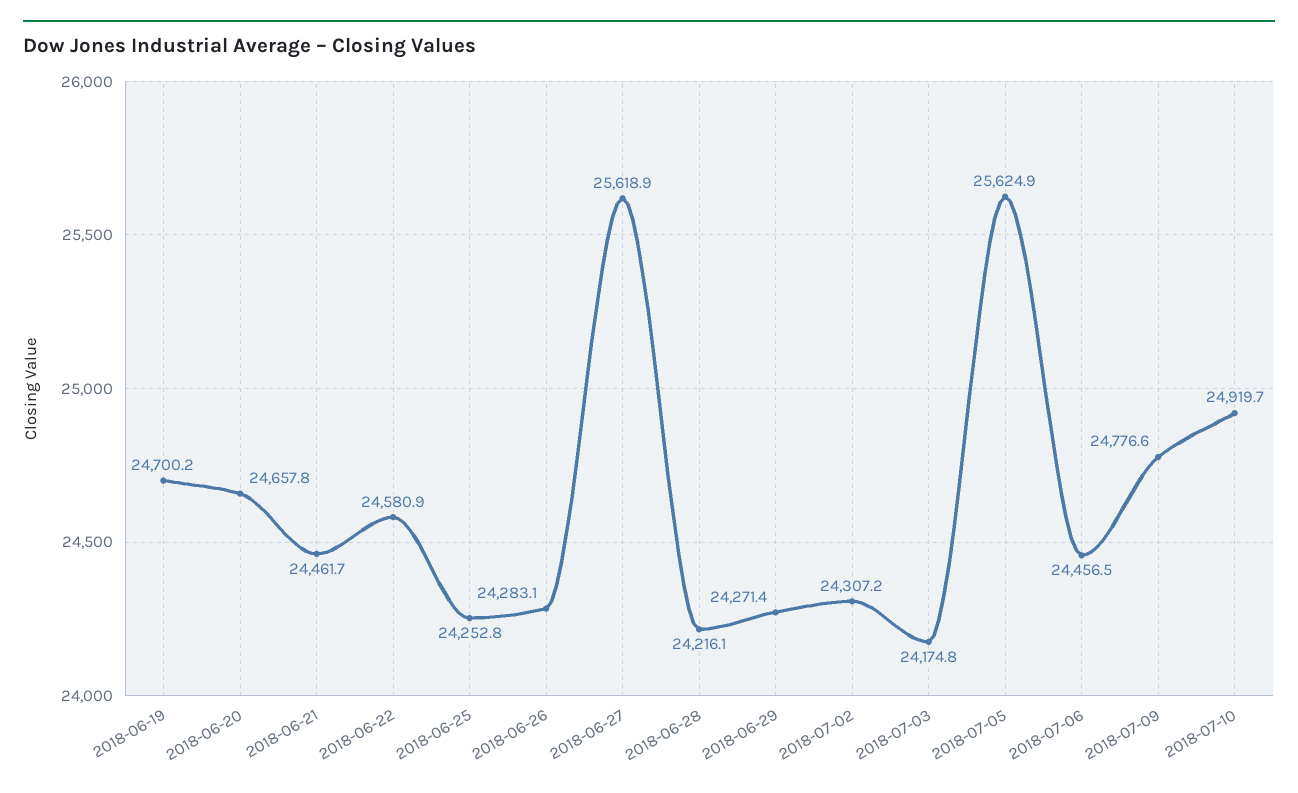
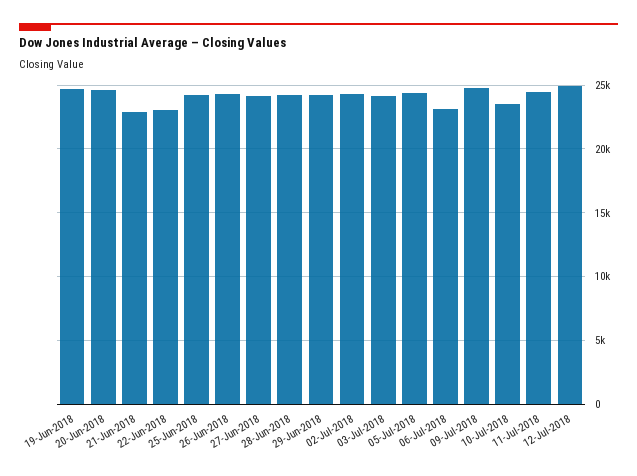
2018-06-21: 24461.7 -> 23000
2018-06-22: 24580.9 -> 23000
2018-06-27: 25618.9 -> 24000
2018-07-05: 25624.9 -> 24500
2018-07-06: 24456.5 -> 23000
2018-07-10: 24919.7 -> 23500
11-Jul-2018: none -> 24500
12-Jul-2018: none -> 25000

